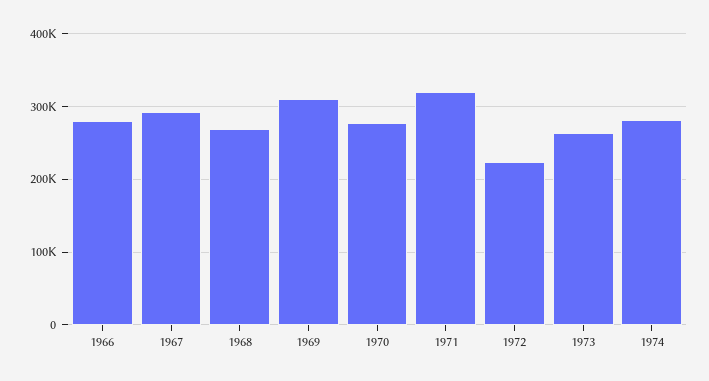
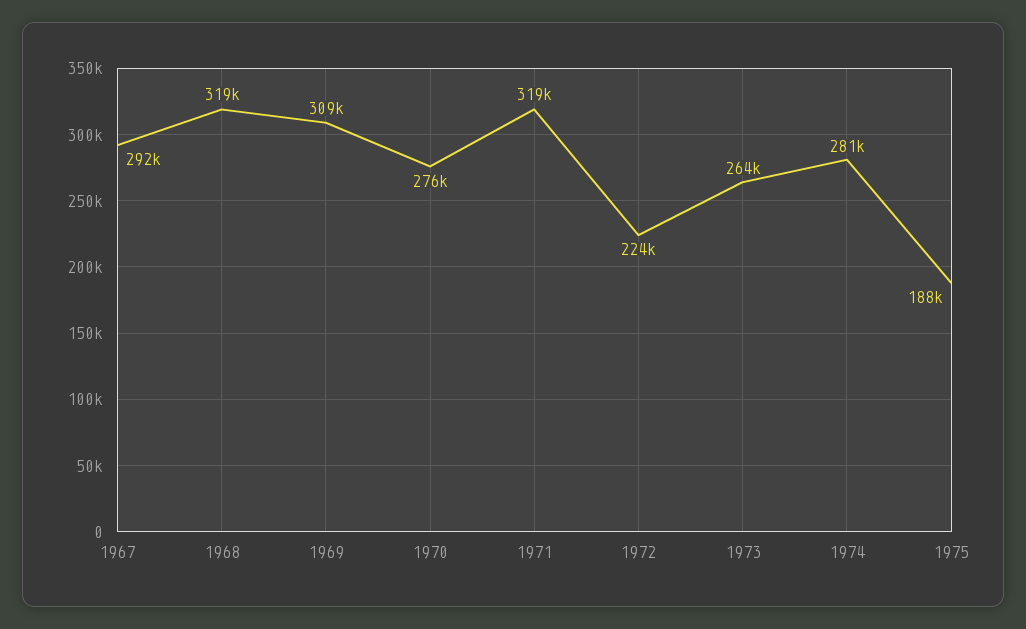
1966: 280000 -> none
1968: 270000 -> 319000
1975: none -> 188000

